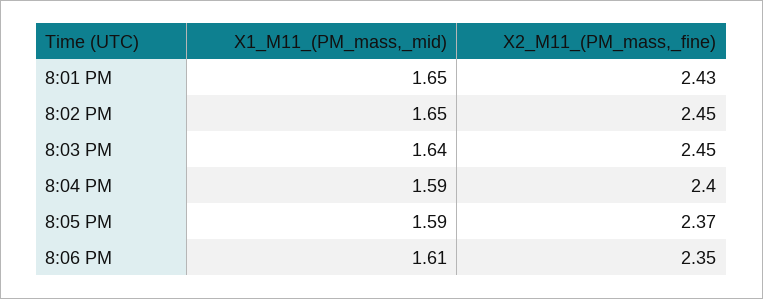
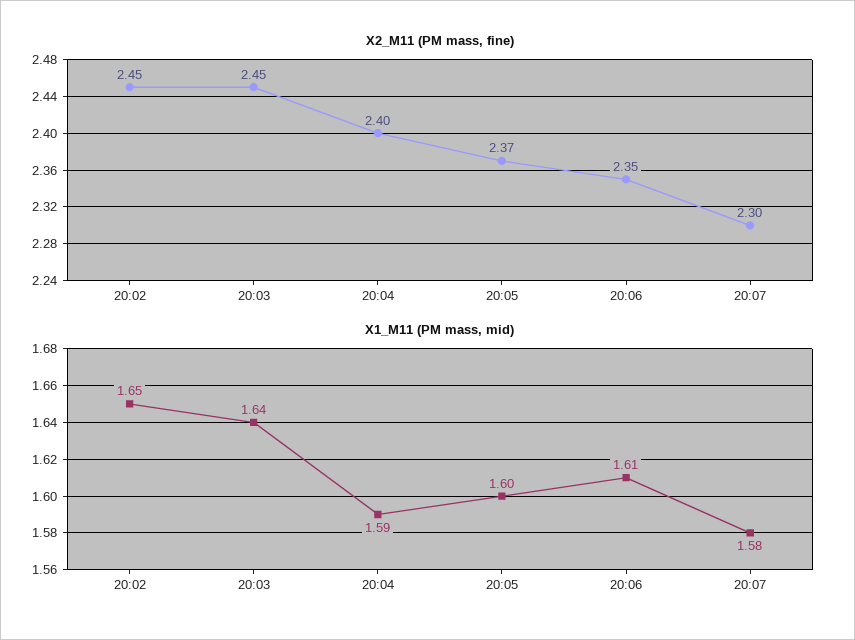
X1_M11_(PM_mass,_mid), 8:01 PM: 1.65 -> none
X2_M11_(PM_mass,_fine), 8:01 PM: 2.43 -> none
X1_M11_(PM_mass,_mid), 8:05 PM: 1.59 -> 1.6
X2_M11_(PM_mass,_fine), 20:07: none -> 2.3
X1_M11_(PM_mass,_mid), 20:07: none -> 1.58

